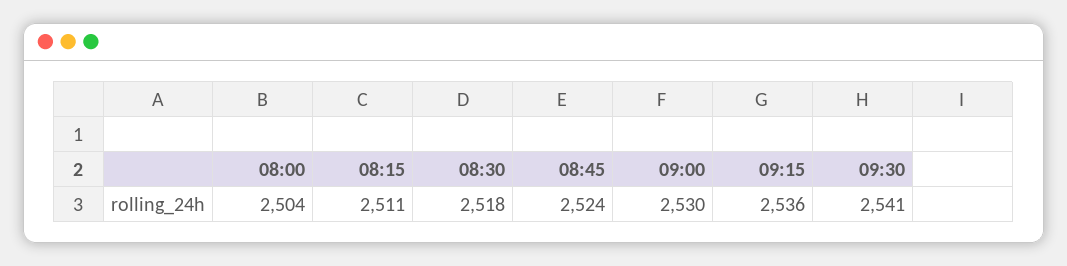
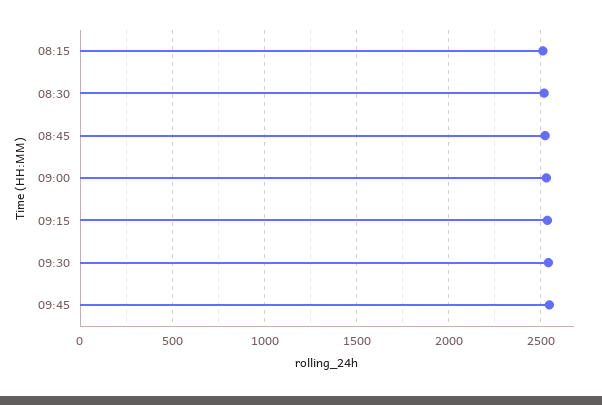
08:00: 2504 -> none
09:45: none -> 2550

